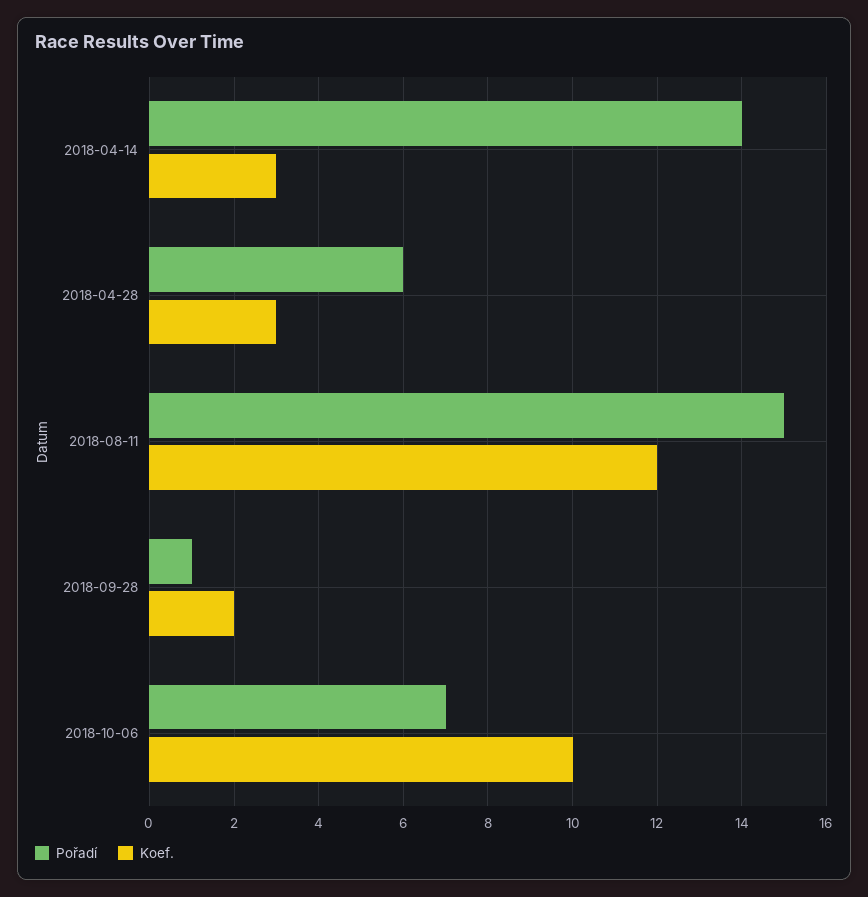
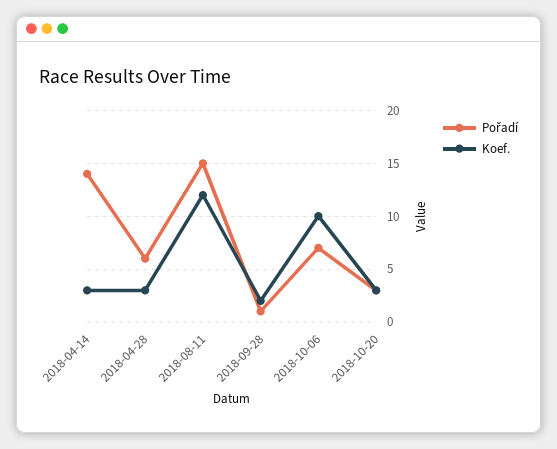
Pořadí, 2018-10-20: none -> 3
Koef., 2018-10-20: none -> 3

